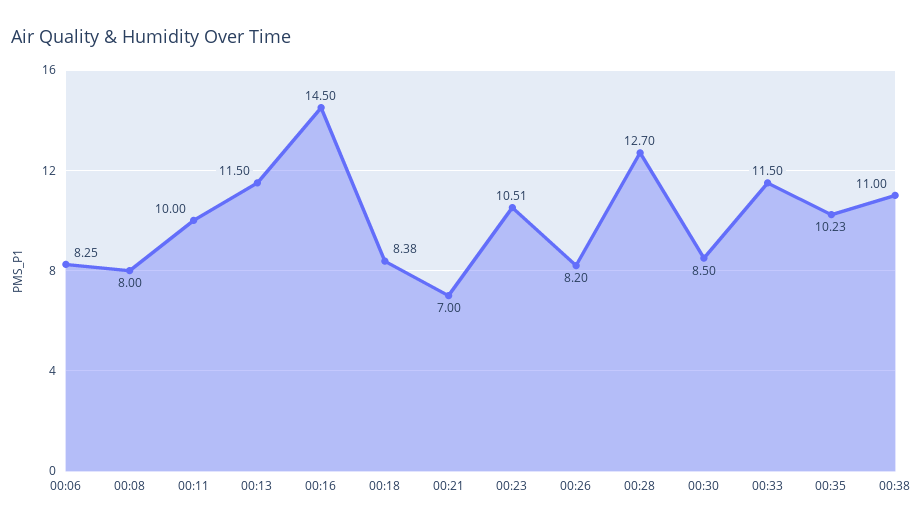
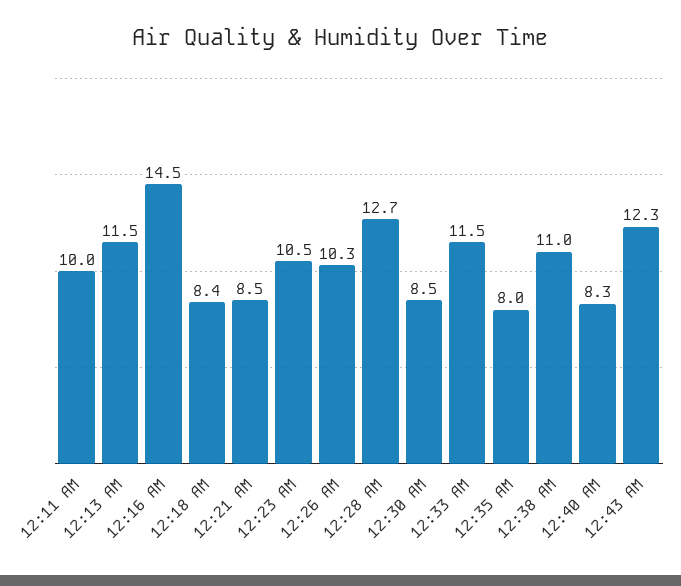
00:06: 8.25 -> none
00:08: 8 -> none
00:21: 7 -> 8.5
00:26: 8.2 -> 10.3
00:35: 10.23 -> 8
12:40 AM: none -> 8.3
12:43 AM: none -> 12.3

